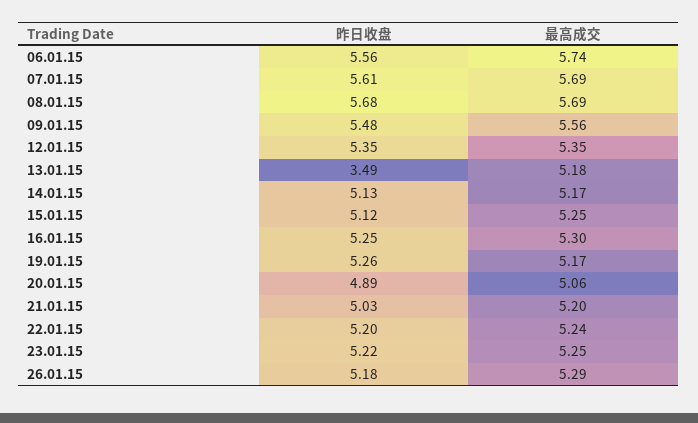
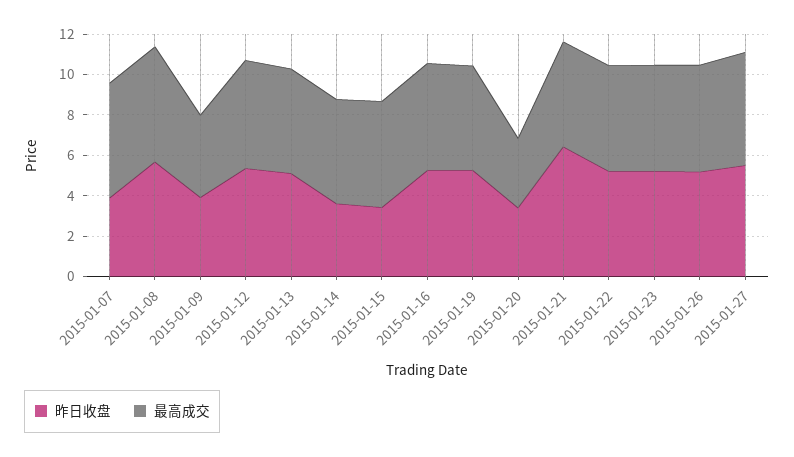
昨日收盘, 06.01.15: 5.56 -> none
最高成交, 06.01.15: 5.74 -> none
昨日收盘, 07.01.15: 5.61 -> 4
昨日收盘, 09.01.15: 5.48 -> 4
最高成交, 09.01.15: 5.56 -> 4
昨日收盘, 13.01.15: 3.49 -> 5
昨日收盘, 14.01.15: 5.13 -> 3.5
昨日收盘, 15.01.15: 5.12 -> 3.5
昨日收盘, 20.01.15: 4.89 -> 3.5
最高成交, 20.01.15: 5.06 -> 3.5
昨日收盘, 21.01.15: 5.03 -> 6.5
昨日收盘, 2015-01-27: none -> 5.5
最高成交, 2015-01-27: none -> 5.5

